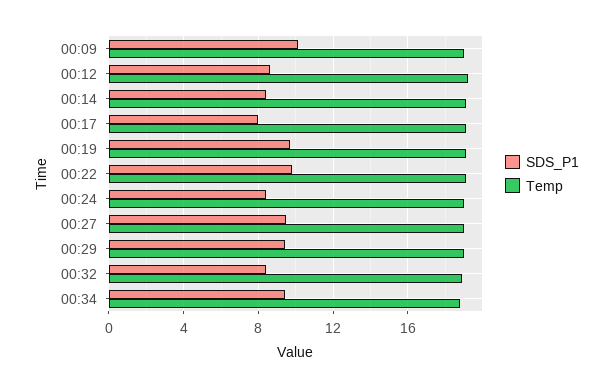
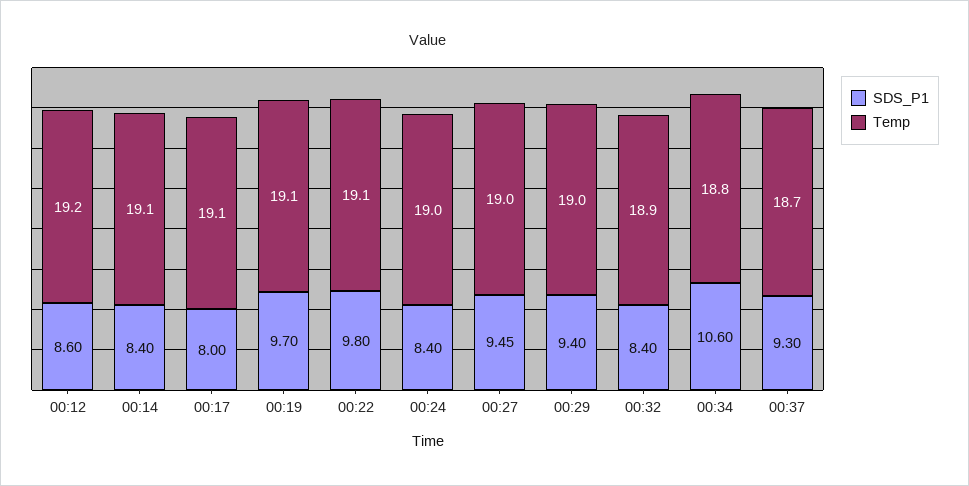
SDS_P1, 00:09: 10 -> none
Temp, 00:09: 19 -> none
SDS_P1, 00:34: 9.5 -> 10.6
SDS_P1, 00:37: none -> 9.3
Temp, 00:37: none -> 18.7

